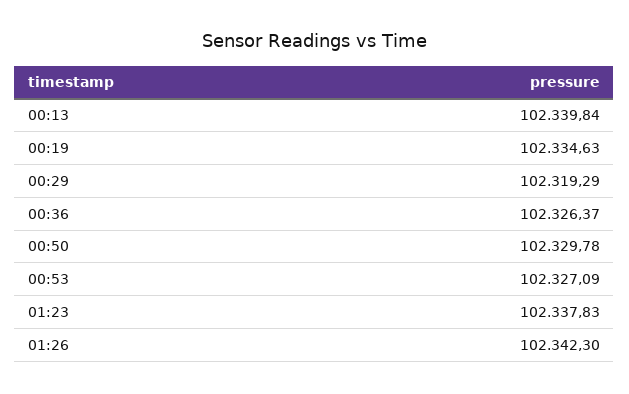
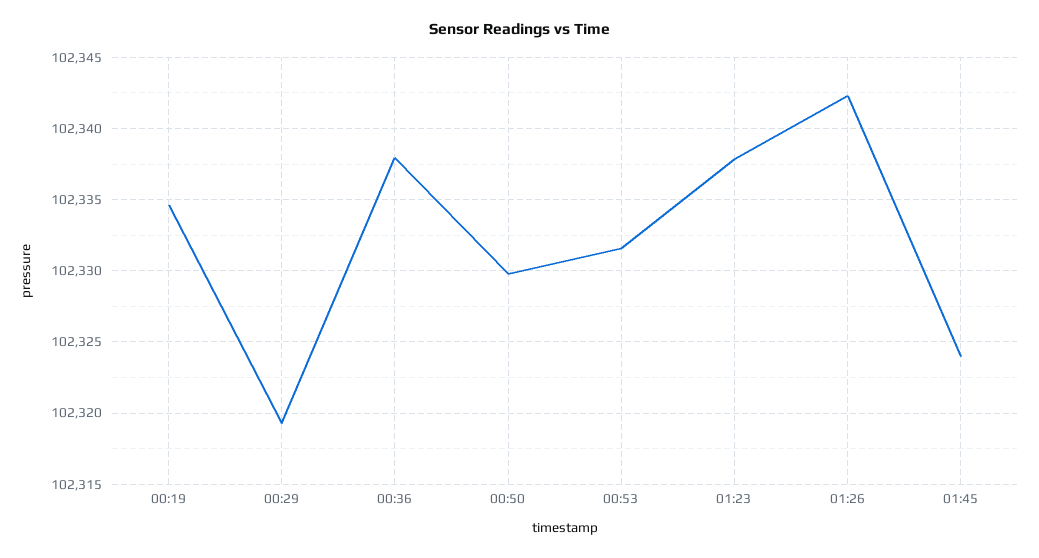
00:13: 102339.84 -> none
00:36: 102326.37 -> 102338
00:53: 102327.09 -> 102331.5
01:45: none -> 102324

